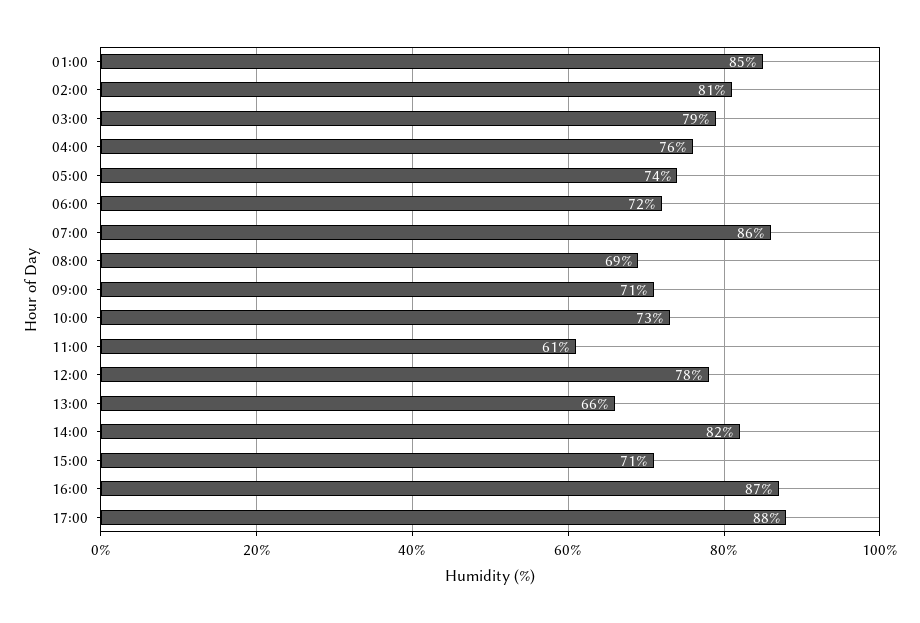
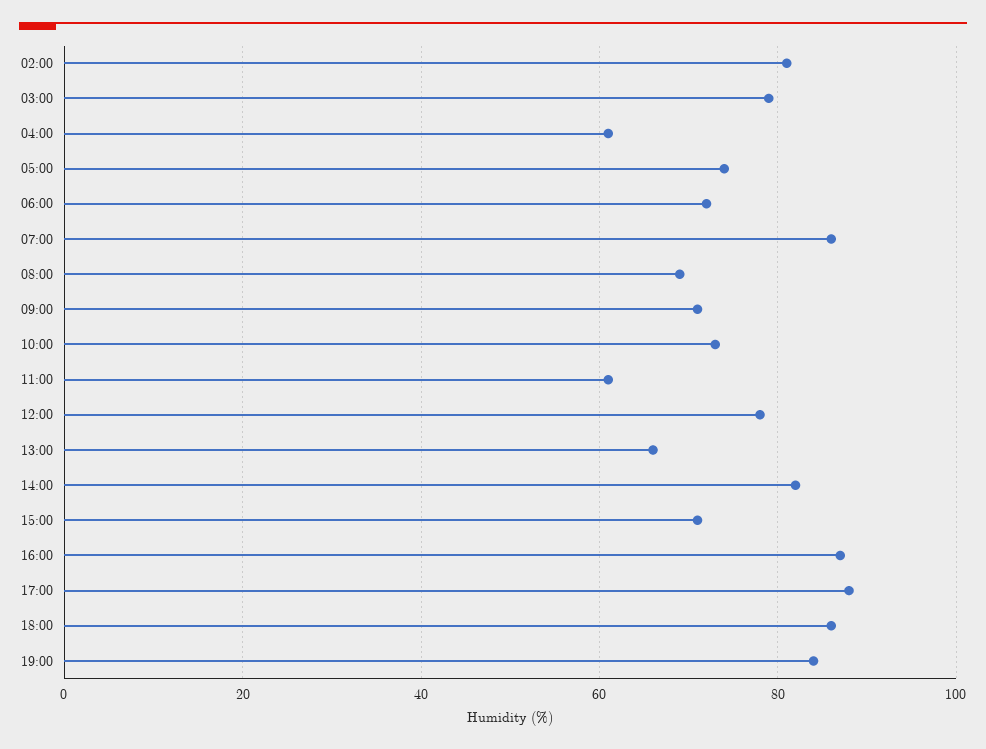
01:00: 85 -> none
04:00: 76 -> 60
18:00: none -> 85
19:00: none -> 85

